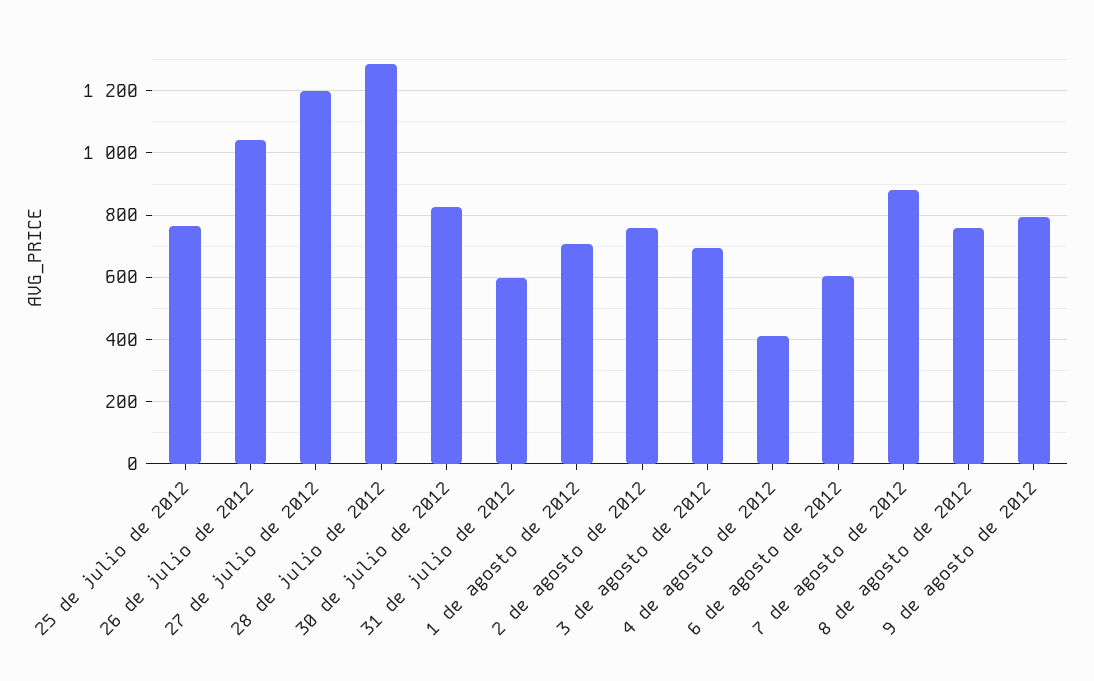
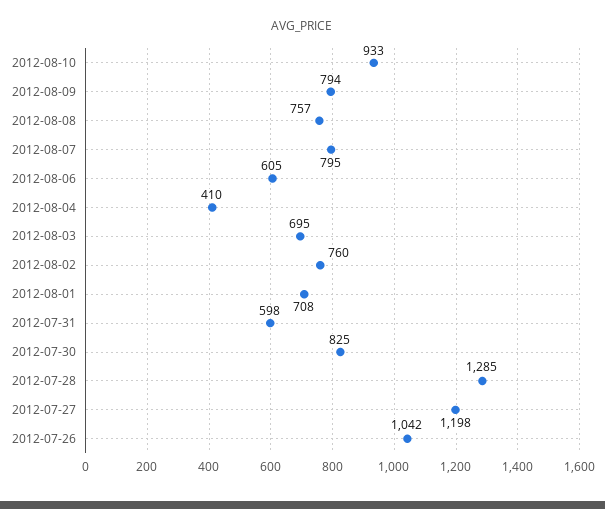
25 de julio de 2012: 760 -> none
7 de agosto de 2012: 880 -> 795
2012-08-10: none -> 933

